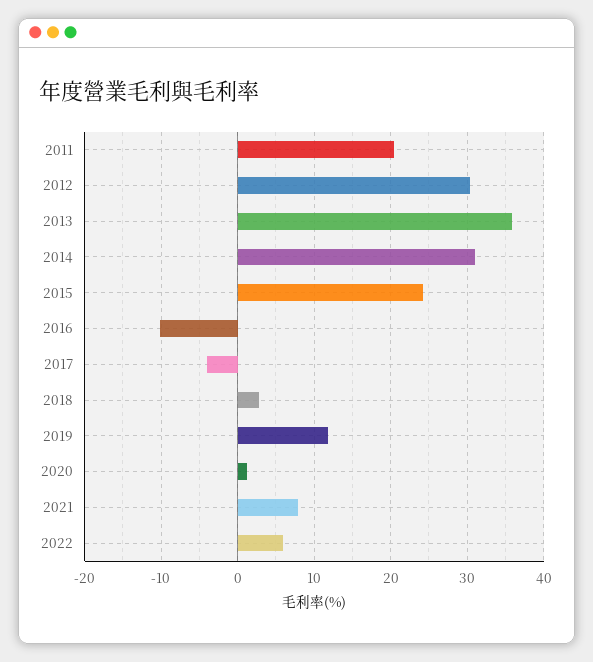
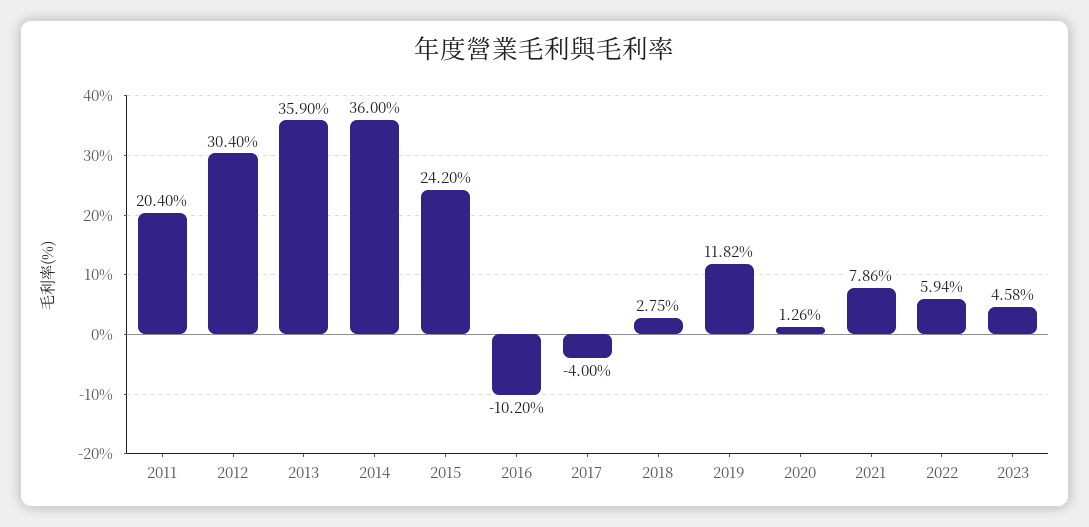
2014: 31 -> 36
2023: none -> 4.58

